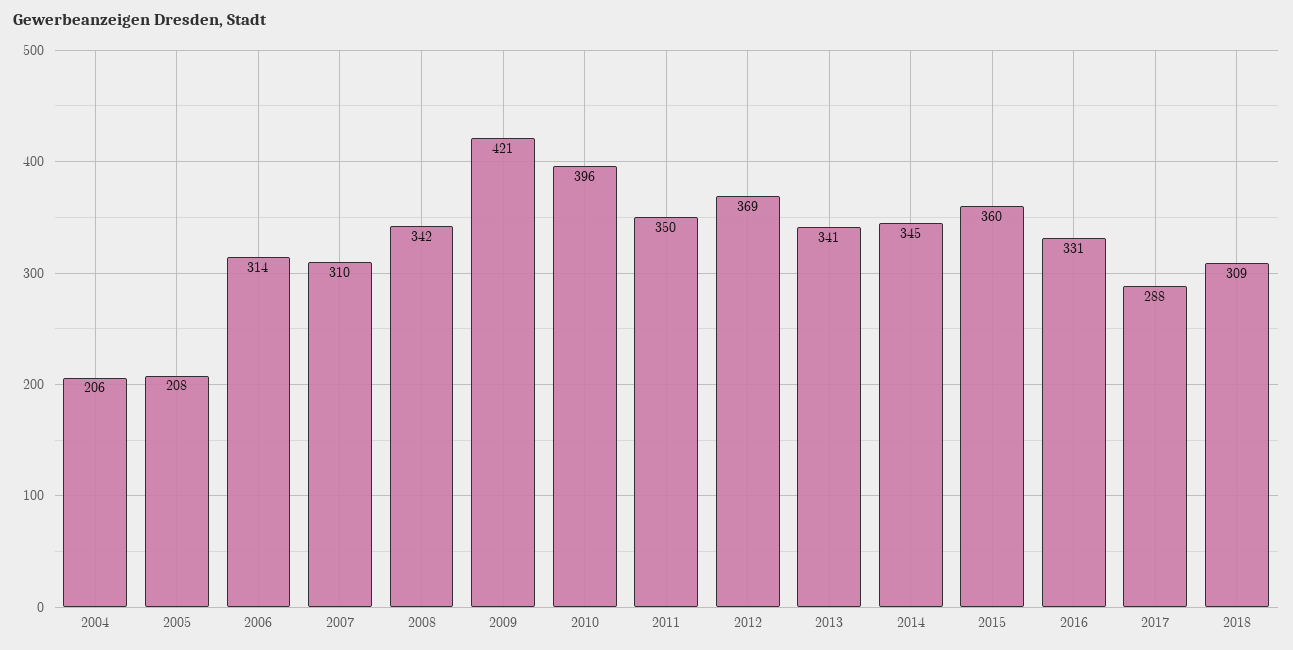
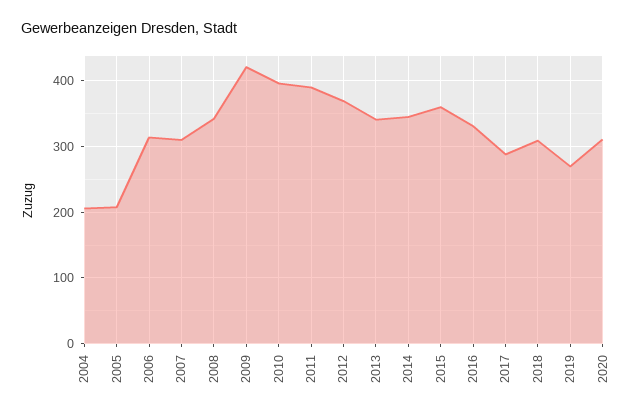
2011: 350 -> 390
2019: none -> 270
2020: none -> 310

